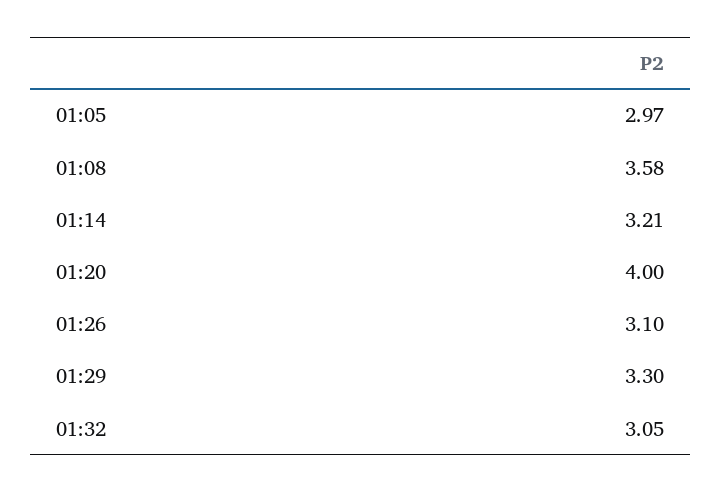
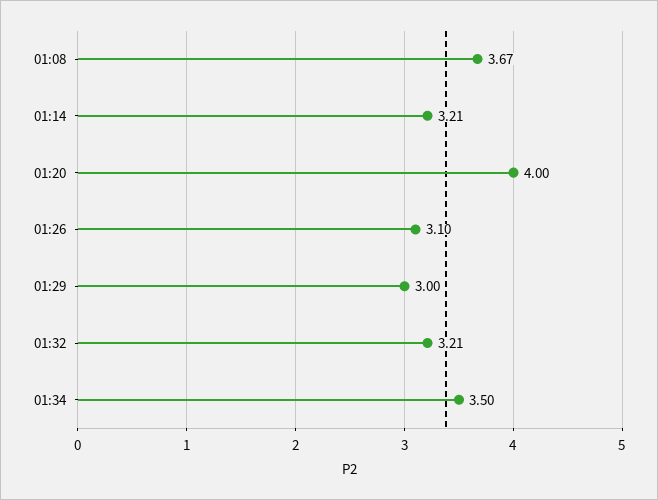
01:05: 2.97 -> none
01:08: 3.58 -> 3.67
01:29: 3.3 -> 3
01:32: 3.05 -> 3.21
01:34: none -> 3.5

